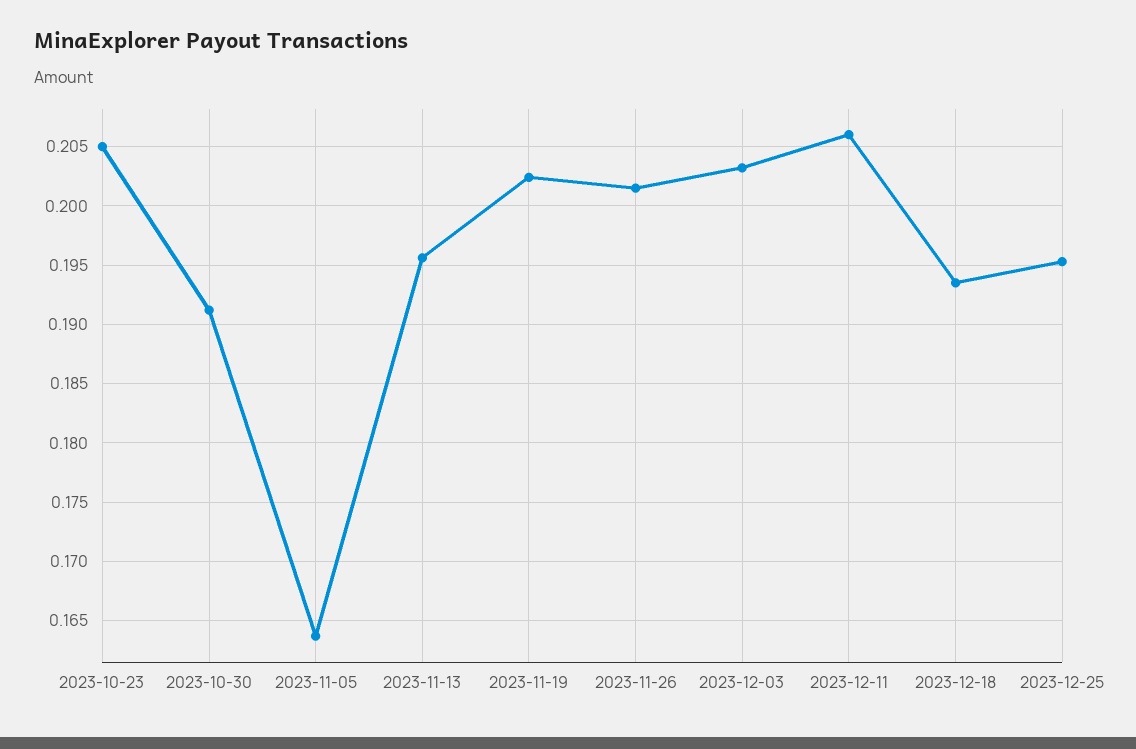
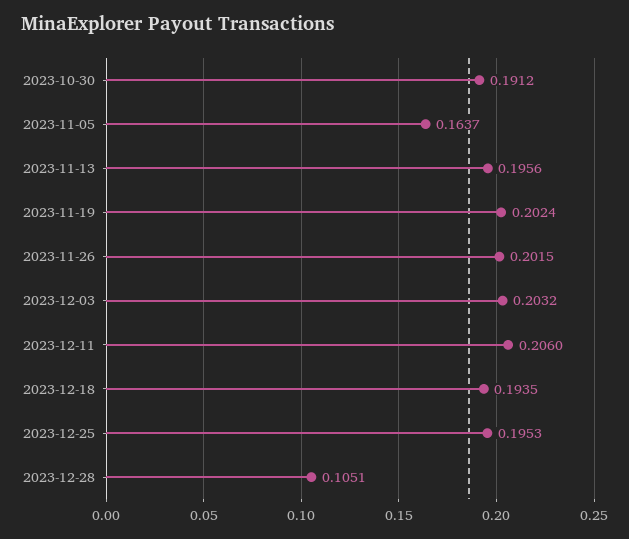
2023-10-23: 0.205 -> none
2023-12-28: none -> 0.1051

